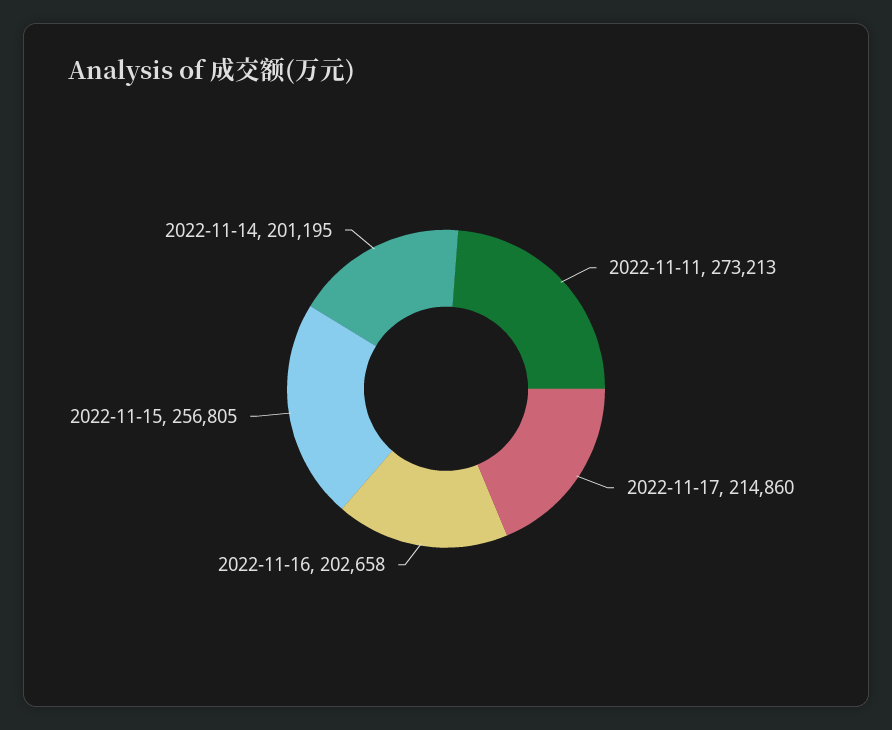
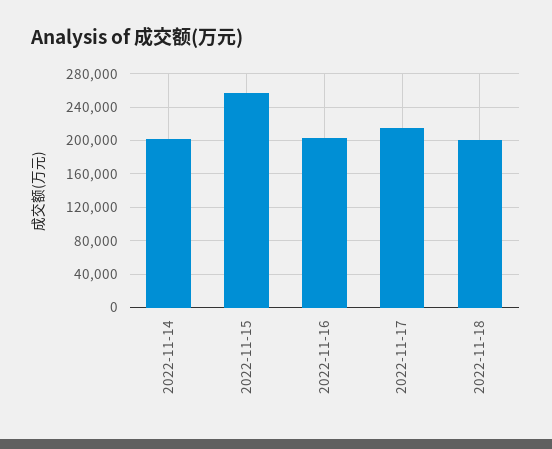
2022-11-11: 273213 -> none
2022-11-18: none -> 200000

